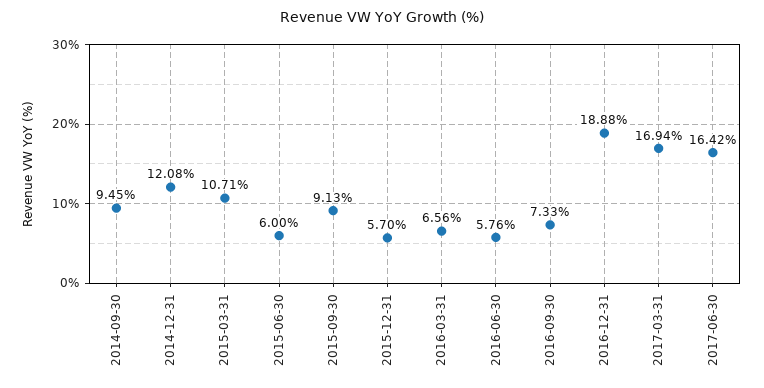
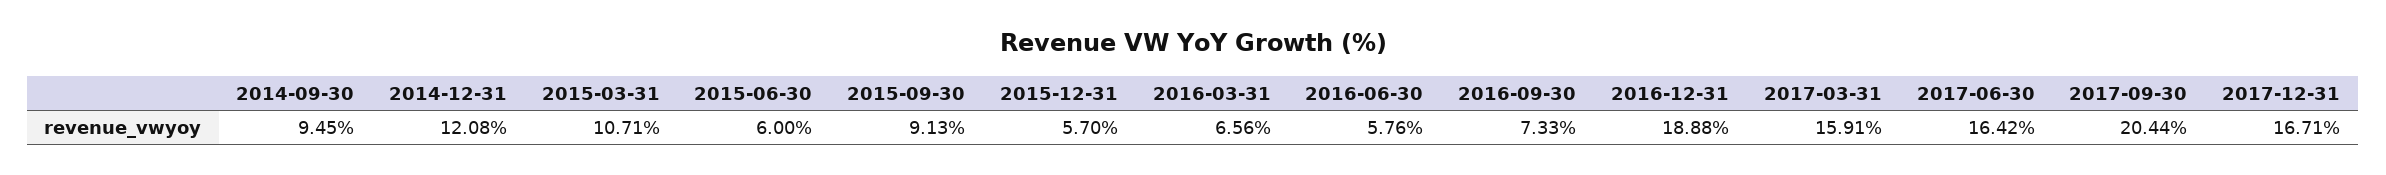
2017-03-31: 16.94 -> 15.91
2017-09-30: none -> 20.44
2017-12-31: none -> 16.71

